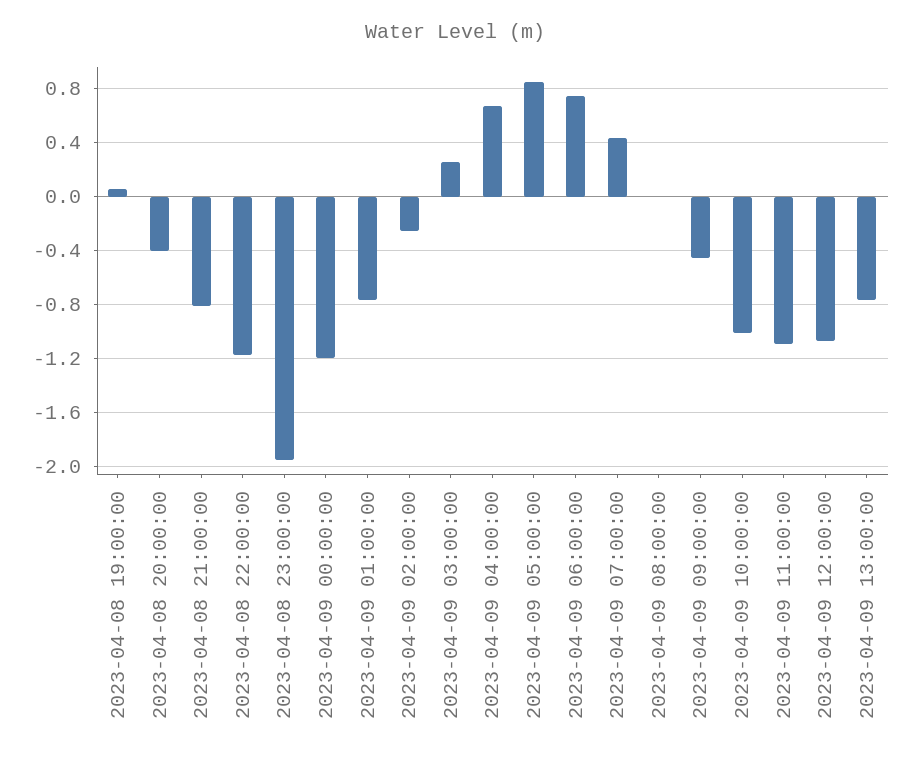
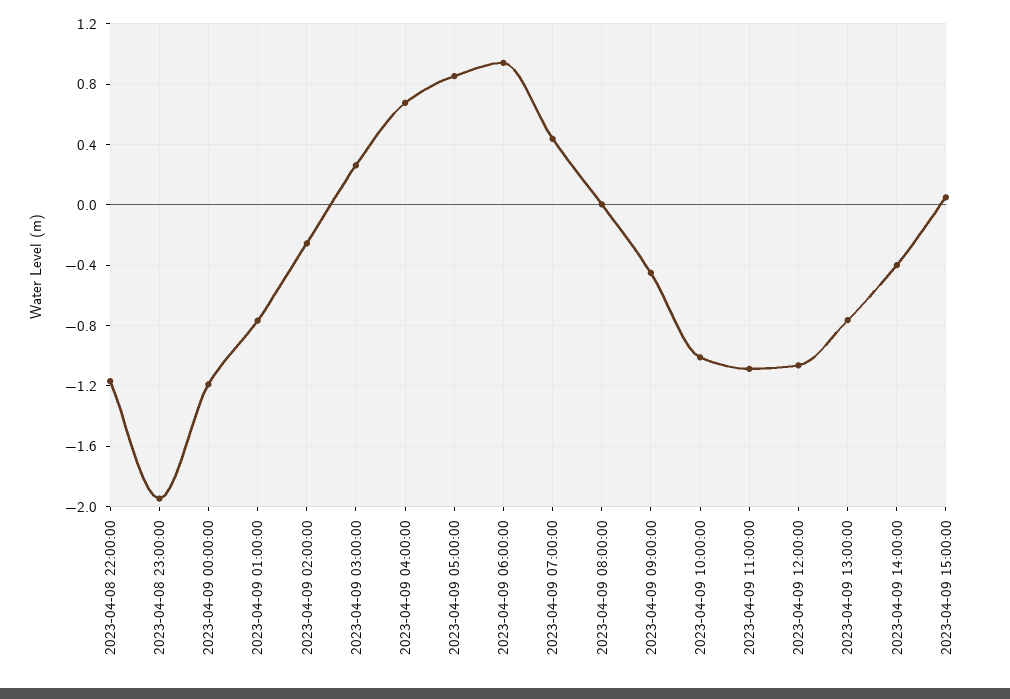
2023-04-08 19:00:00: 0.05 -> none
2023-04-08 20:00:00: -0.4 -> none
2023-04-08 21:00:00: -0.8 -> none
2023-04-09 06:00:00: 0.75 -> 0.95
2023-04-09 14:00:00: none -> -0.4
2023-04-09 15:00:00: none -> 0.05

